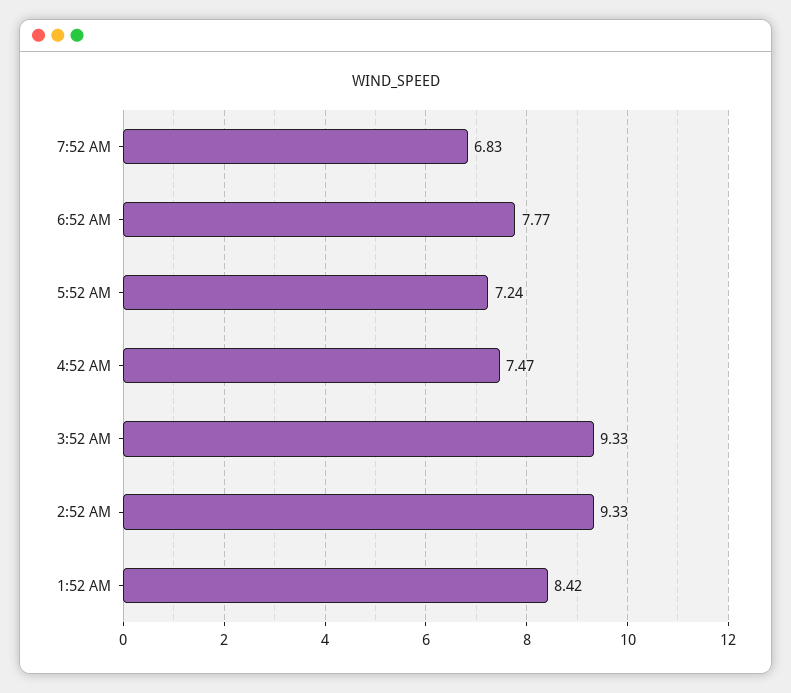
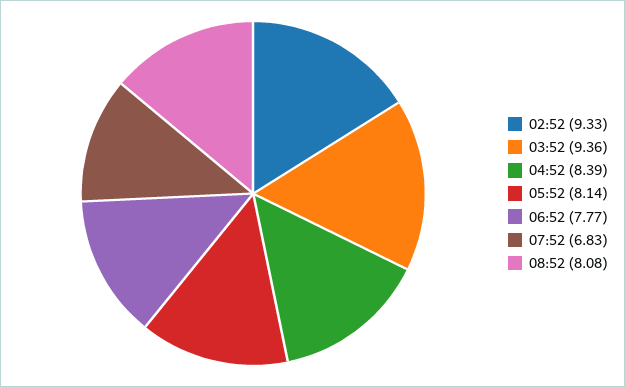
5:52 AM: 7.24 -> 8.14
4:52 AM: 7.47 -> 8.39
3:52 AM: 9.33 -> 9.36
1:52 AM: 8.42 -> none
08:52: none -> 8.08

